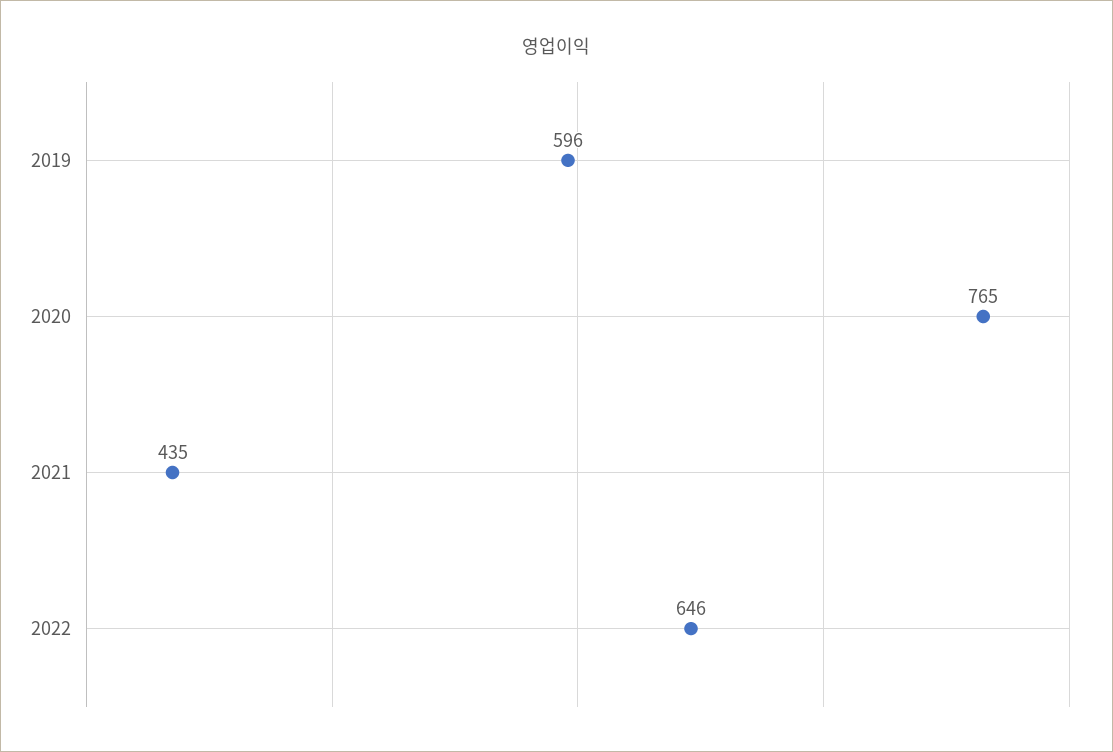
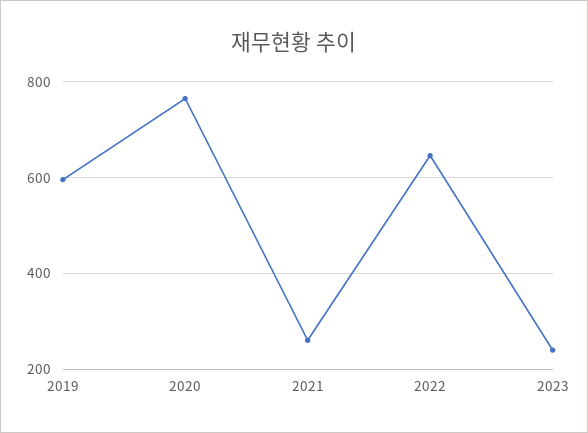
2021: 435 -> 260
2023: none -> 240

